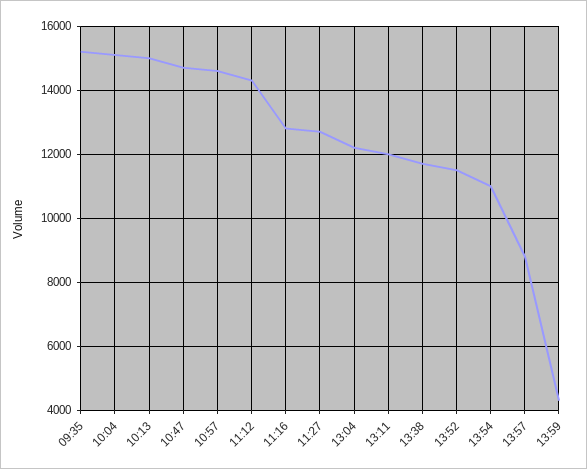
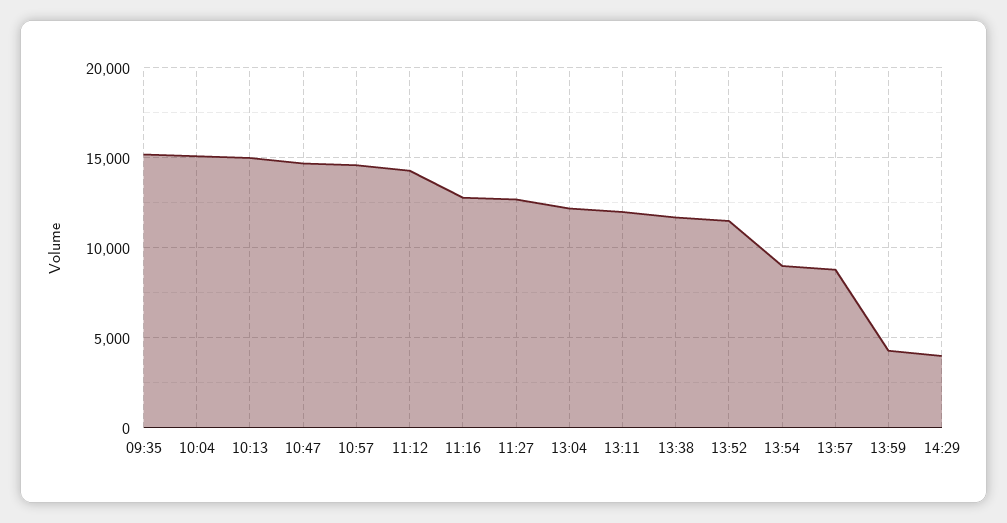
13:54: 11000 -> 9000
14:29: none -> 4000

